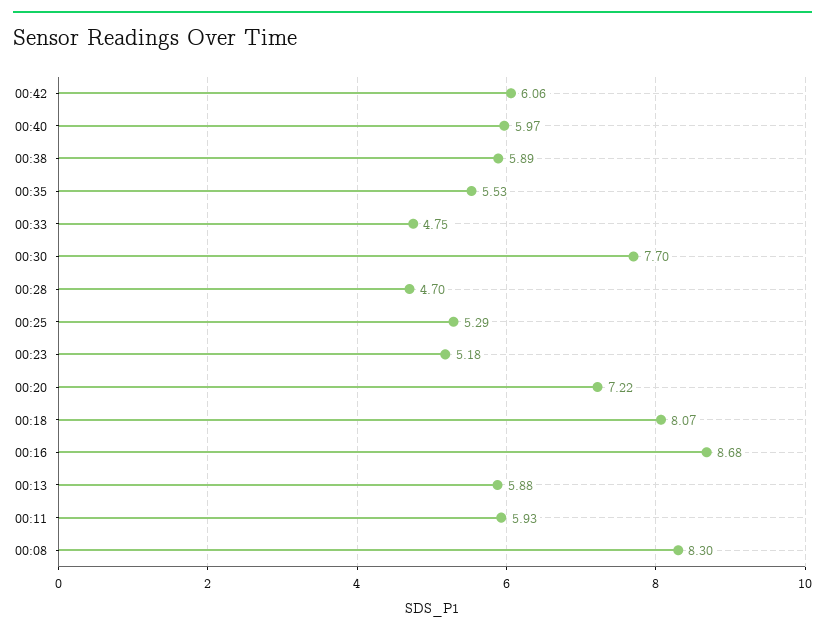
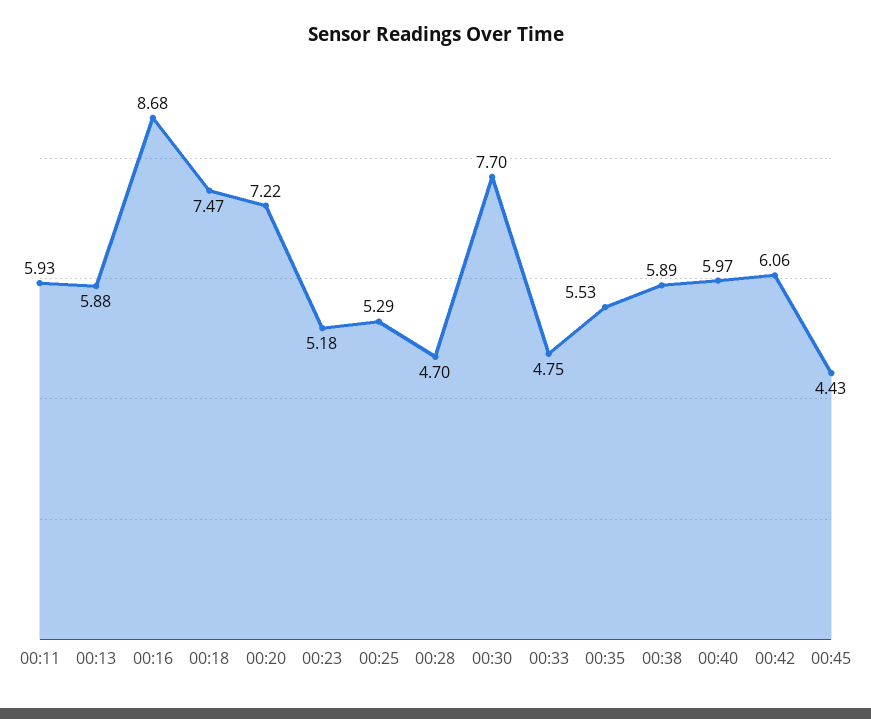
00:18: 8.07 -> 7.47
00:08: 8.3 -> none
00:45: none -> 4.43

